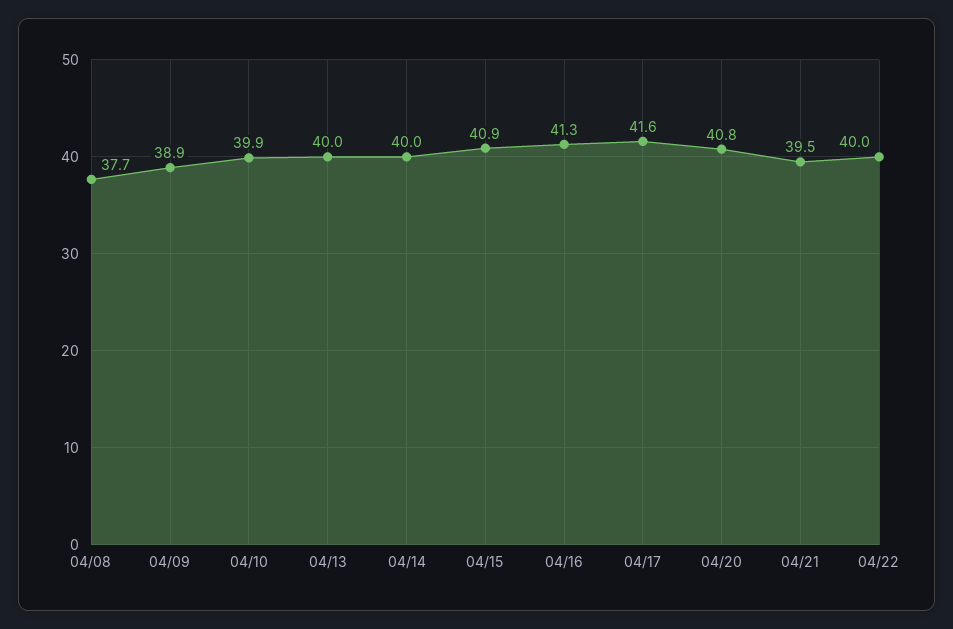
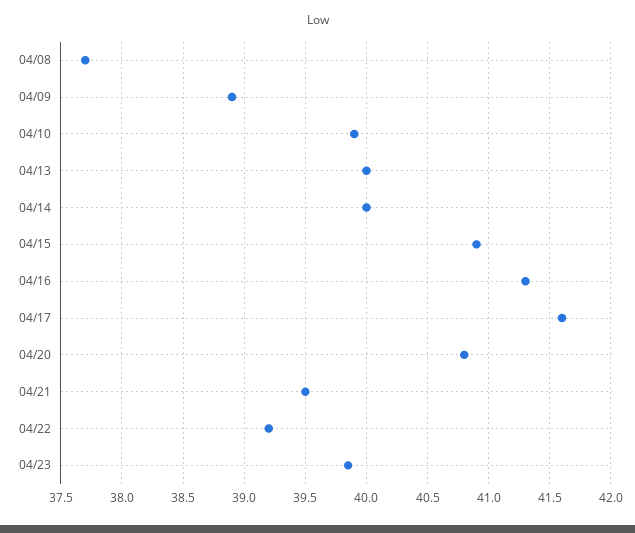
04/22: 40 -> 39.2
04/23: none -> 39.85

